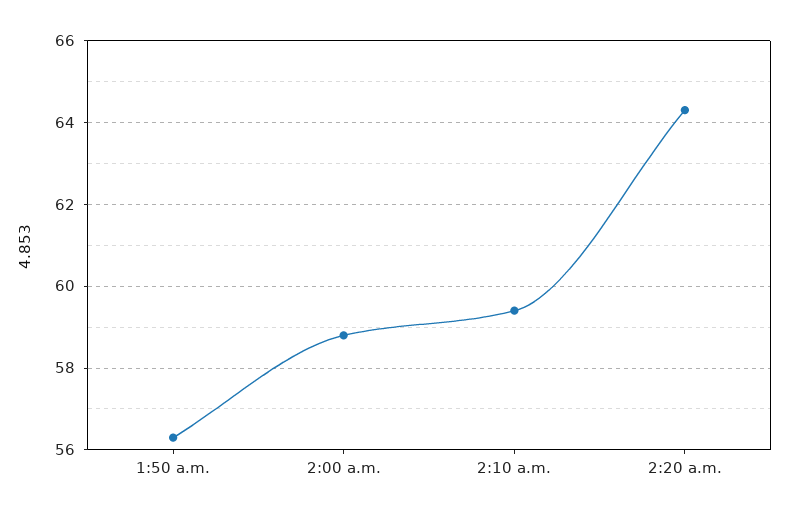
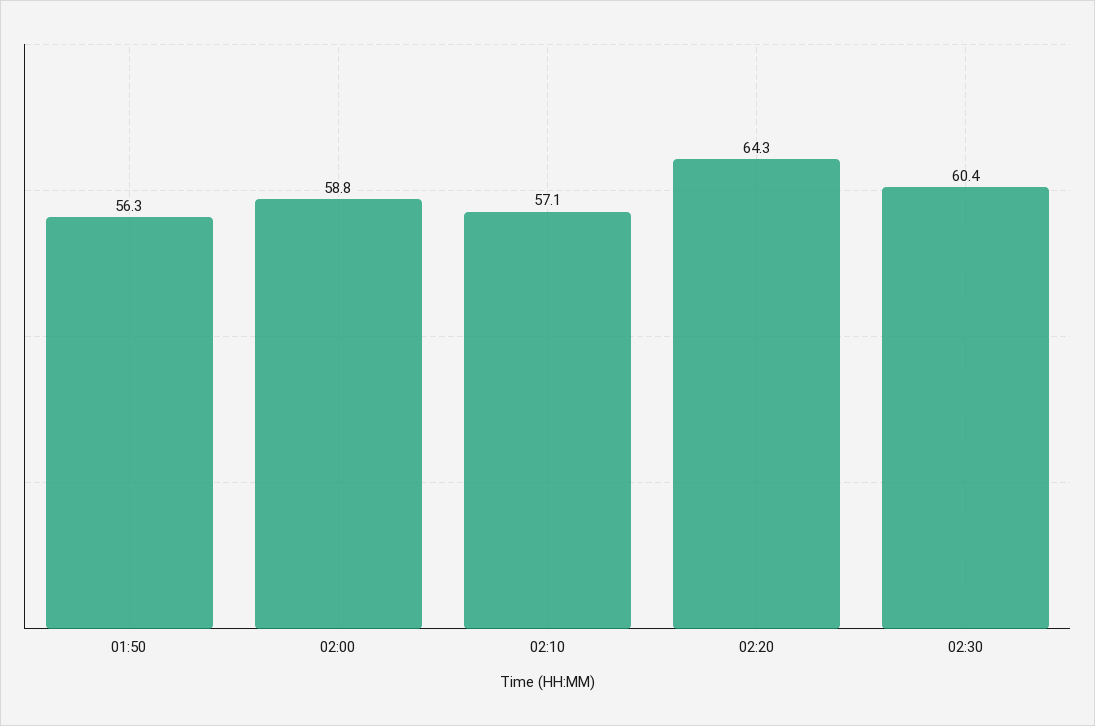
2:10 a.m.: 59.5 -> 57.1
02:30: none -> 60.4

